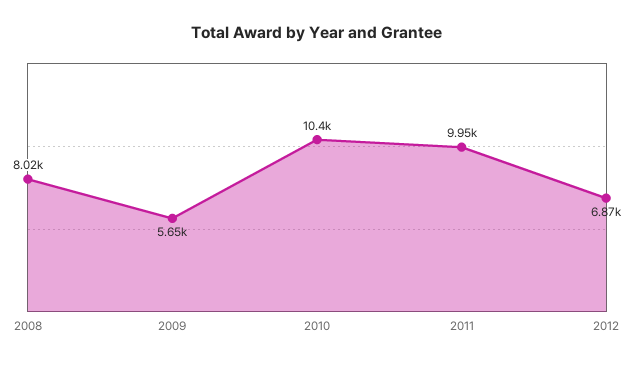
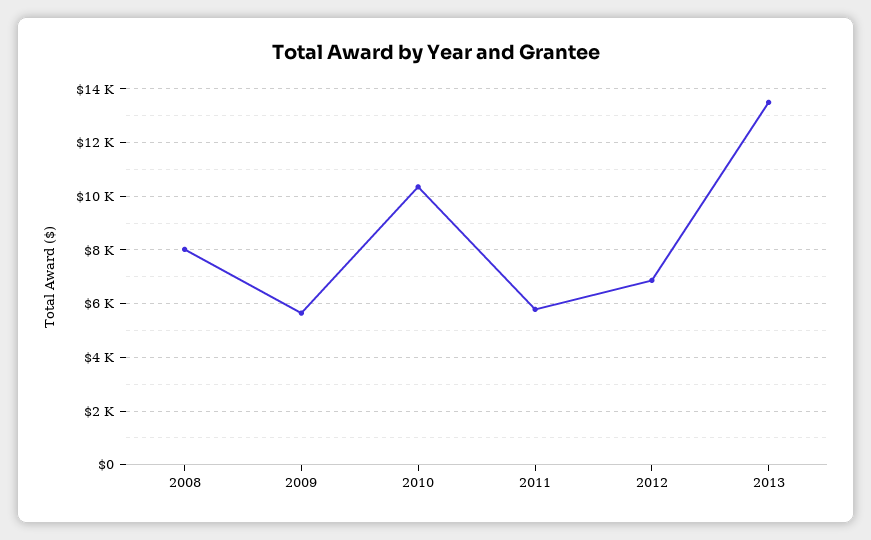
2011: 9950 -> 5750
2013: none -> 13500

